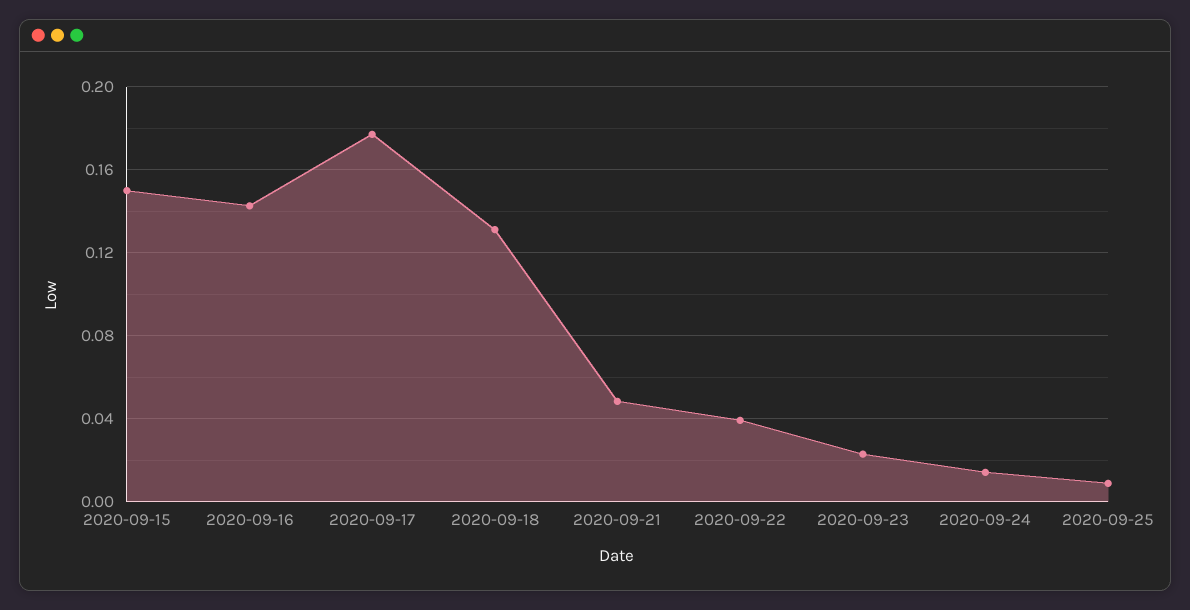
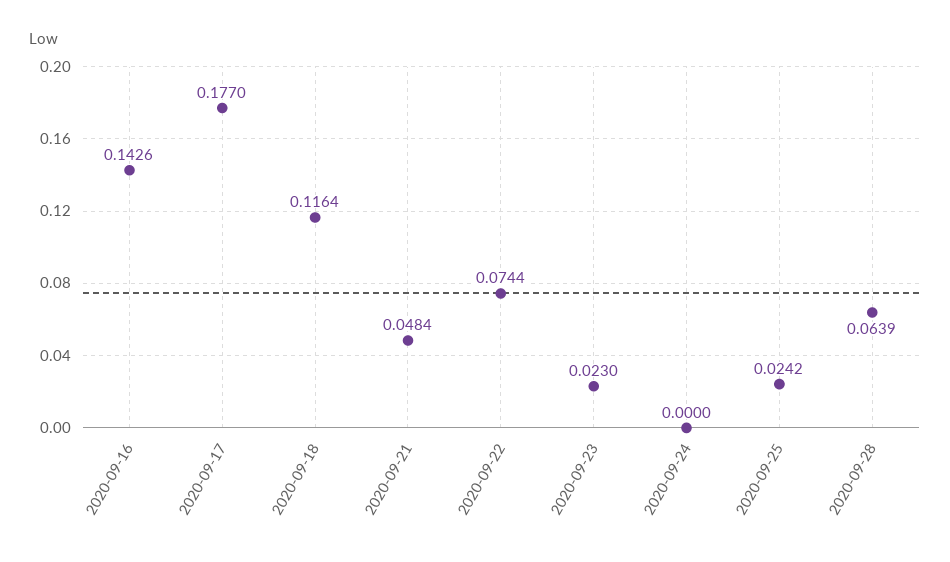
2020-09-15: 0.15 -> none
2020-09-18: 0.13 -> 0.1164
2020-09-22: 0.04 -> 0.0744
2020-09-24: 0.015 -> 0
2020-09-25: 0.01 -> 0.0242
2020-09-28: none -> 0.0639

